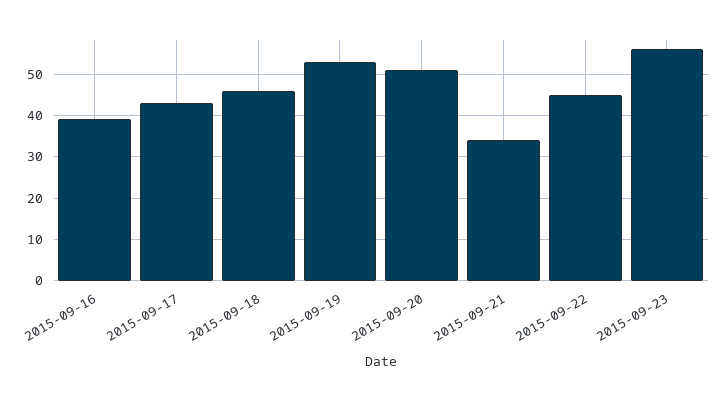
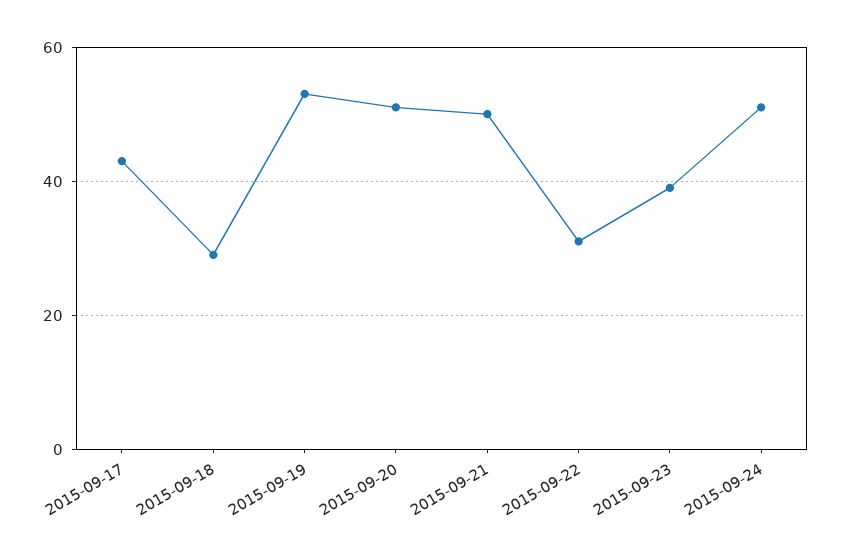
2015-09-16: 40 -> none
2015-09-18: 45 -> 30
2015-09-21: 35 -> 50
2015-09-22: 45 -> 30
2015-09-23: 55 -> 40
2015-09-24: none -> 50

